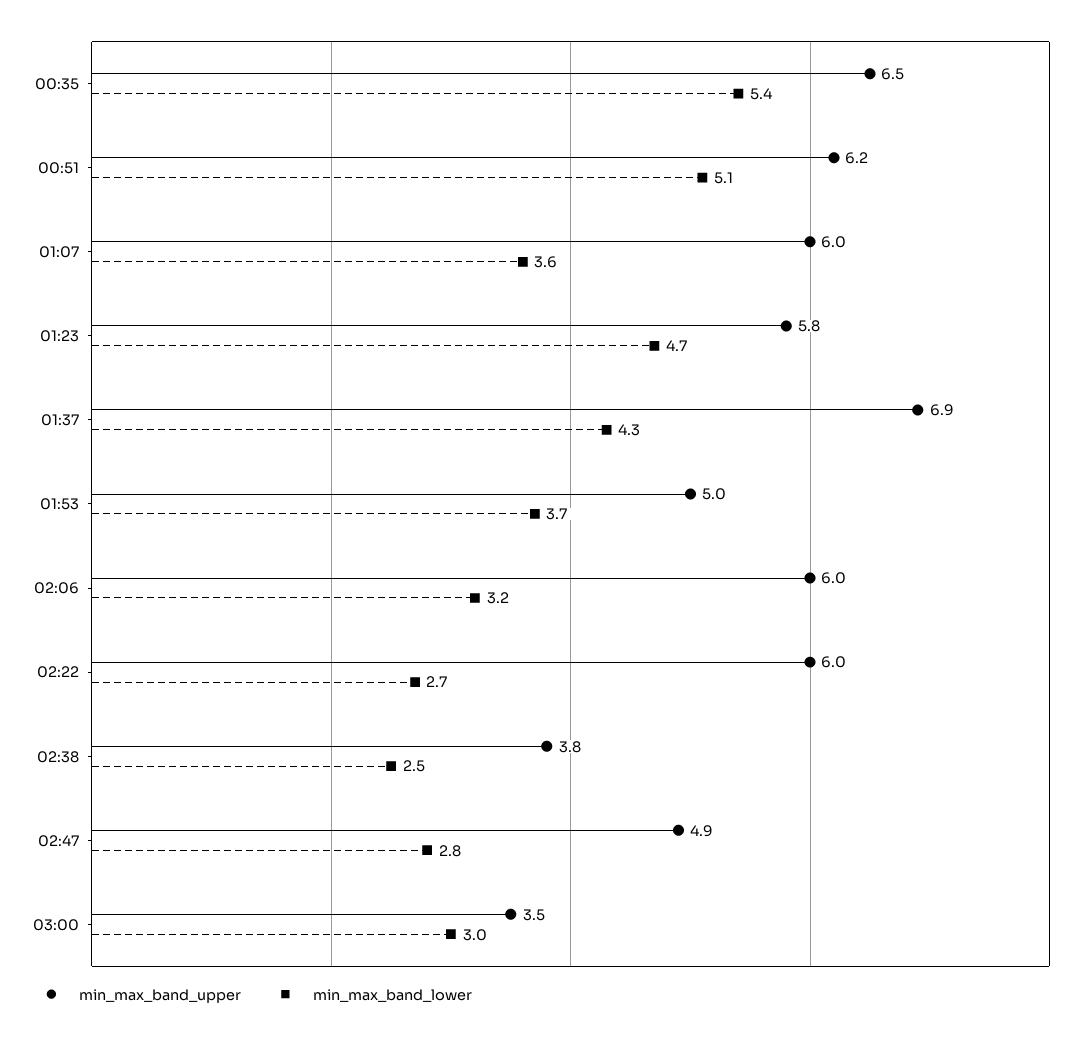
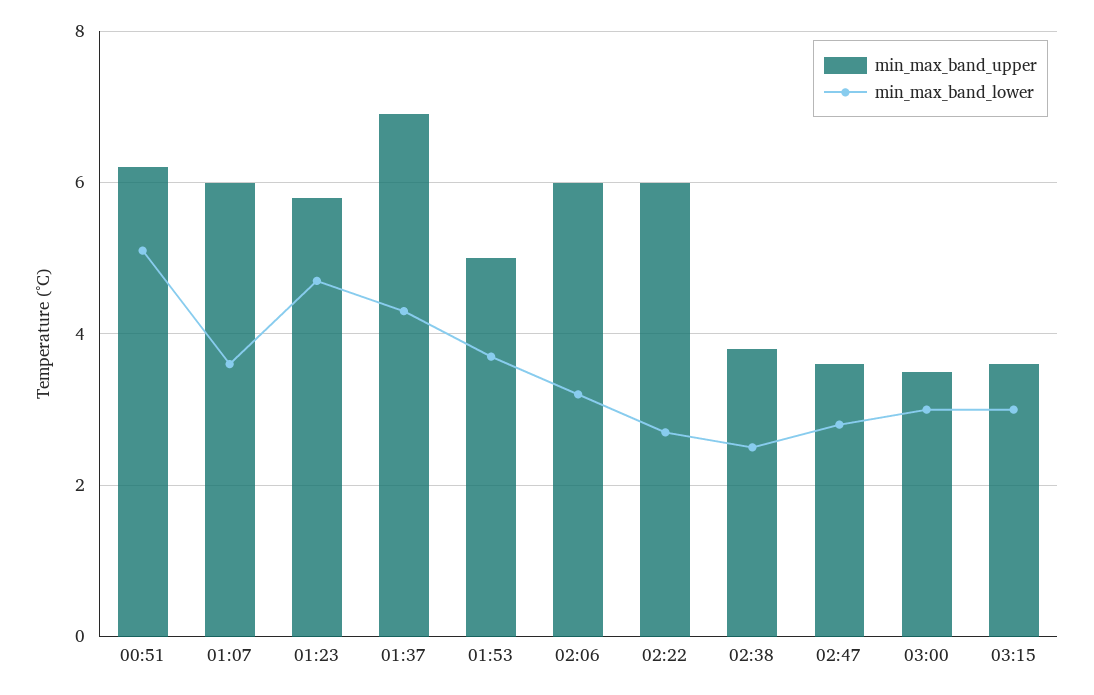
min_max_band_upper, 00:35: 6.5 -> none
min_max_band_lower, 00:35: 5.4 -> none
min_max_band_upper, 02:47: 4.9 -> 3.5
min_max_band_upper, 03:15: none -> 3.5
min_max_band_lower, 03:15: none -> 3

